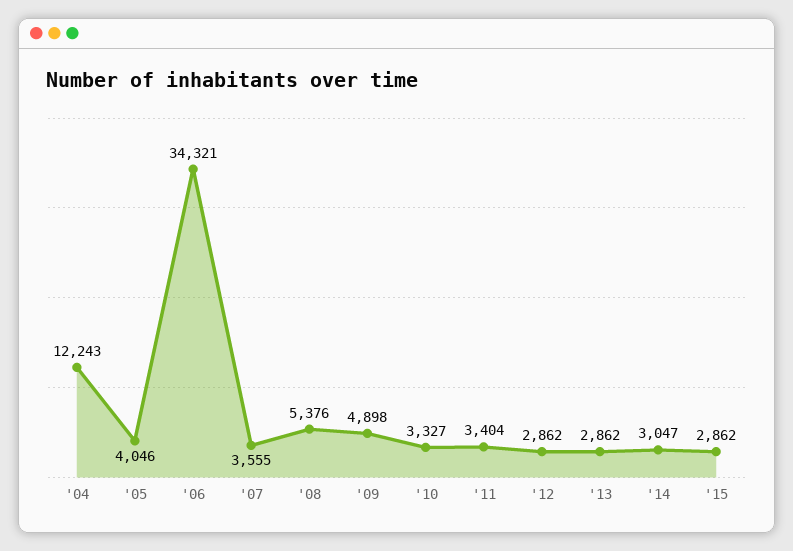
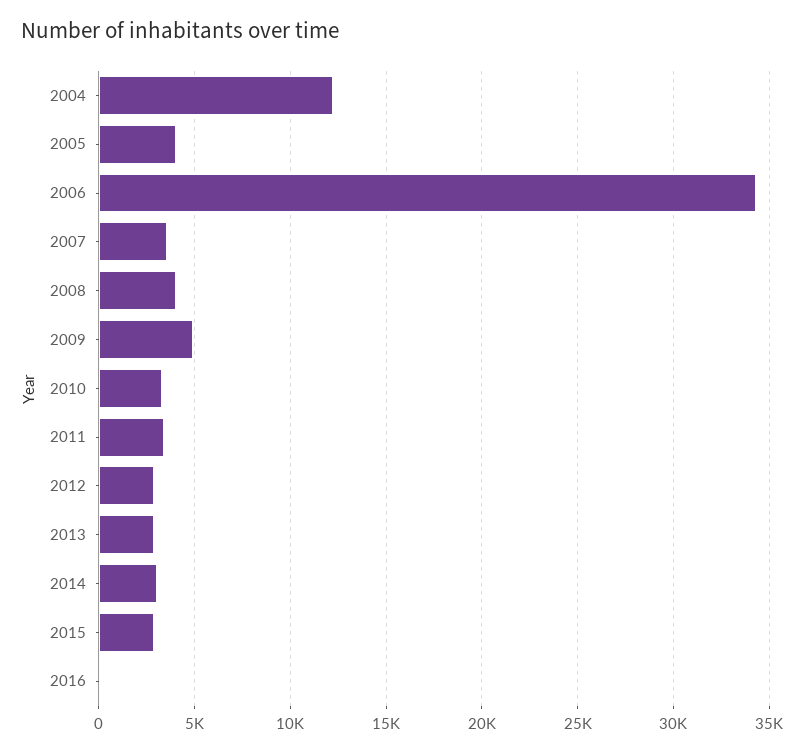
'08: 5376 -> 4000
2016: none -> 0

